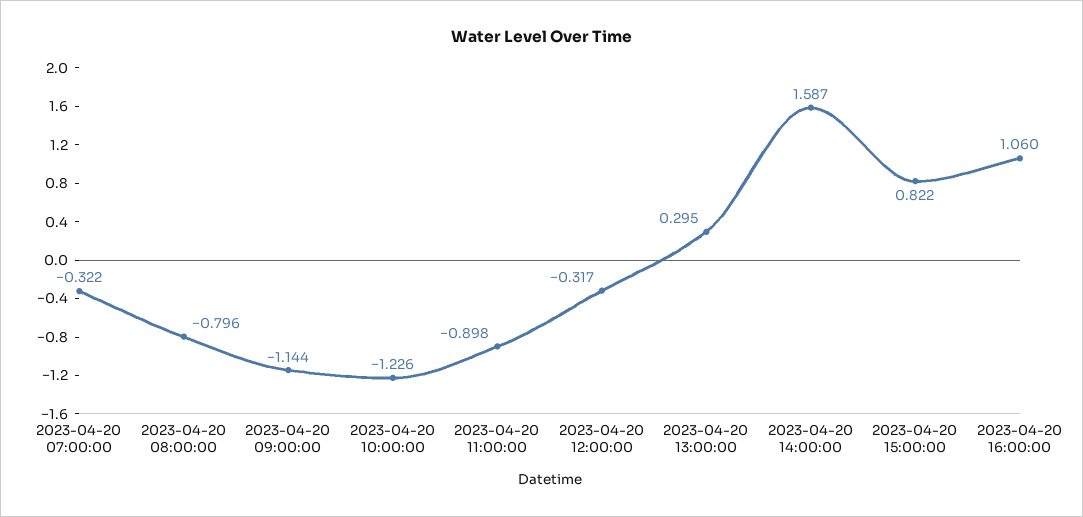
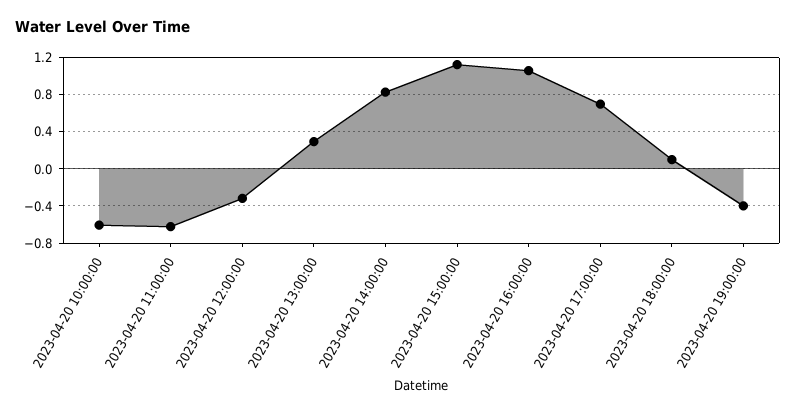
2023-04-20 07:00:00: -0.322 -> none
2023-04-20 08:00:00: -0.796 -> none
2023-04-20 09:00:00: -1.144 -> none
2023-04-20 10:00:00: -1.226 -> -0.6
2023-04-20 11:00:00: -0.898 -> -0.6
2023-04-20 14:00:00: 1.587 -> 0.8
2023-04-20 15:00:00: 0.822 -> 1.1
2023-04-20 17:00:00: none -> 0.7
2023-04-20 18:00:00: none -> 0.1
2023-04-20 19:00:00: none -> -0.4

